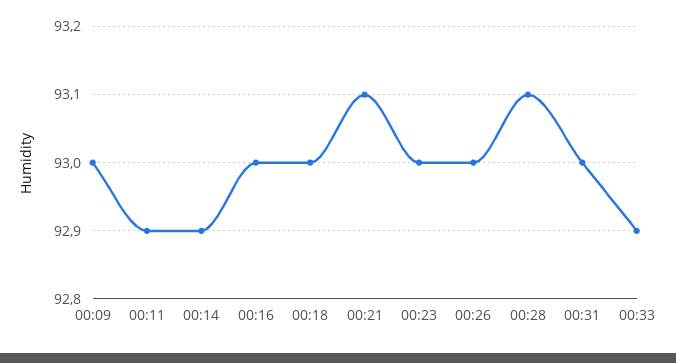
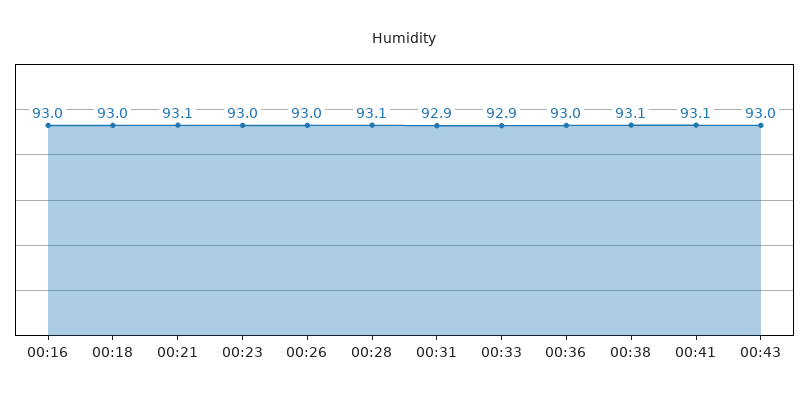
00:09: 93 -> none
00:11: 92.9 -> none
00:14: 92.9 -> none
00:31: 93 -> 92.9
00:36: none -> 93
00:38: none -> 93.1
00:41: none -> 93.1
00:43: none -> 93

